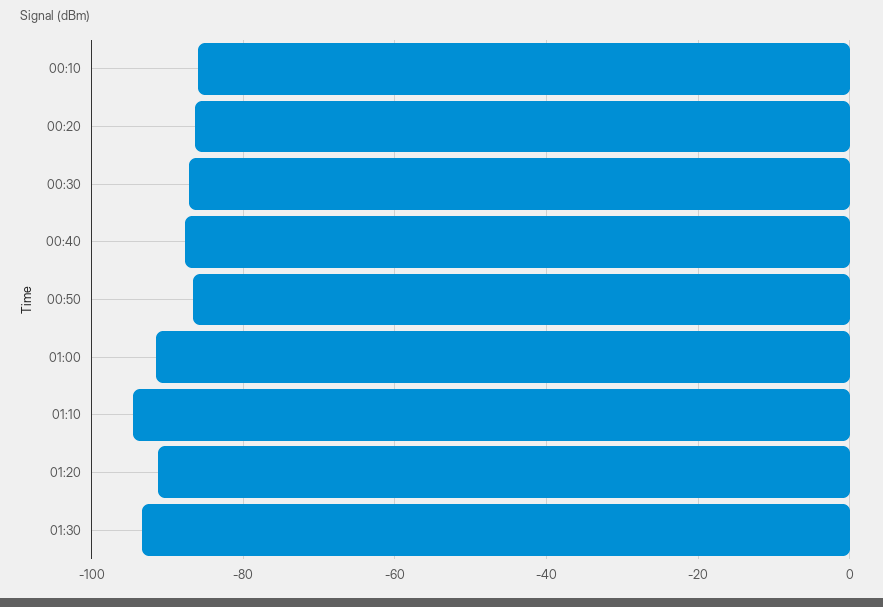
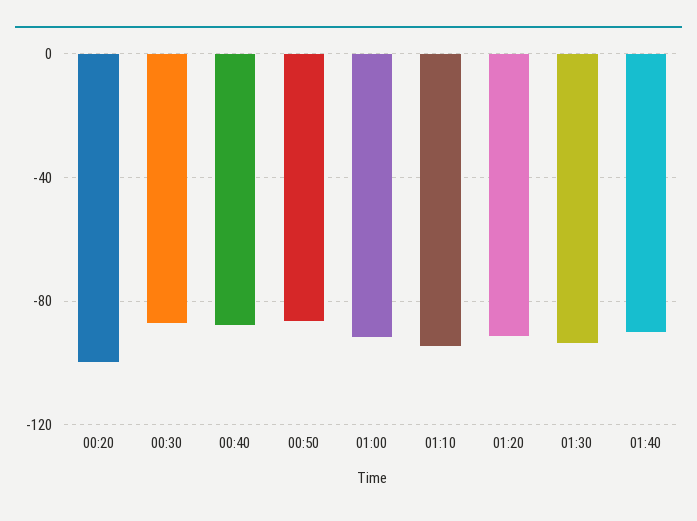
00:10: -86 -> none
00:20: -86 -> -100
01:40: none -> -90

